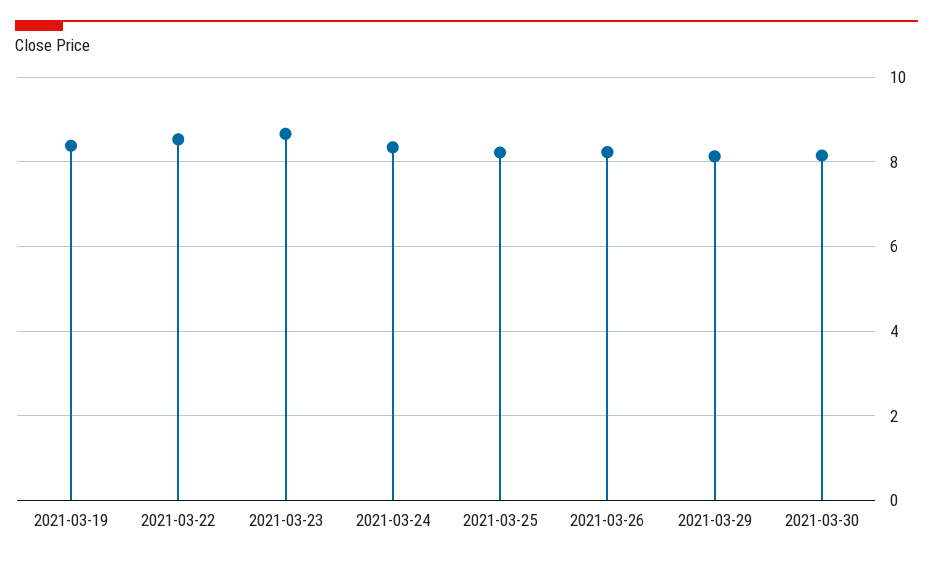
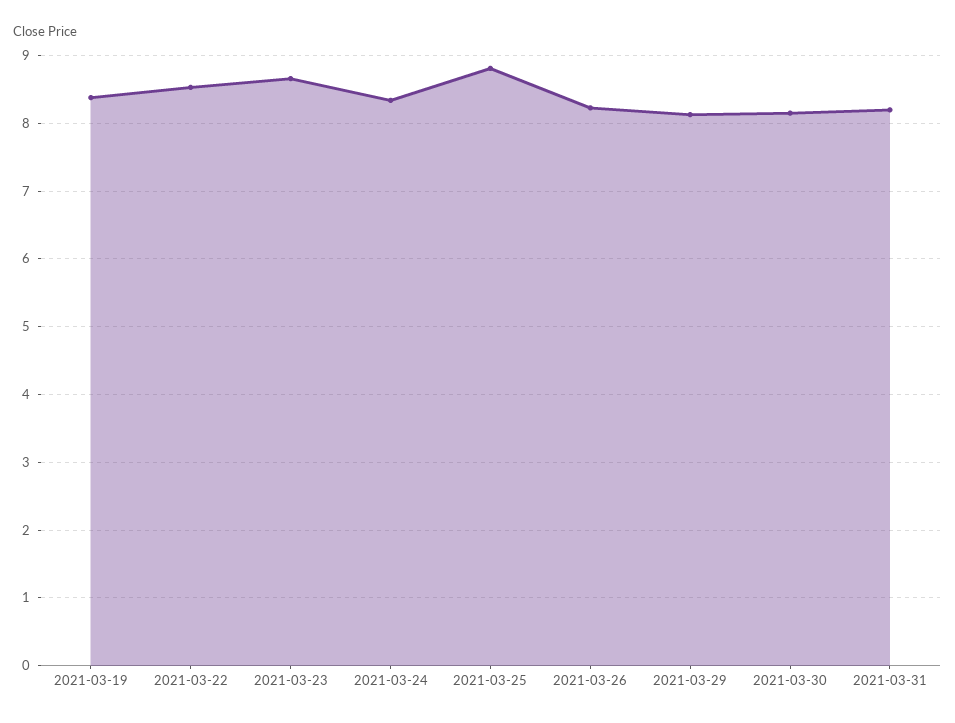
2021-03-25: 8.2 -> 8.8
2021-03-31: none -> 8.2

